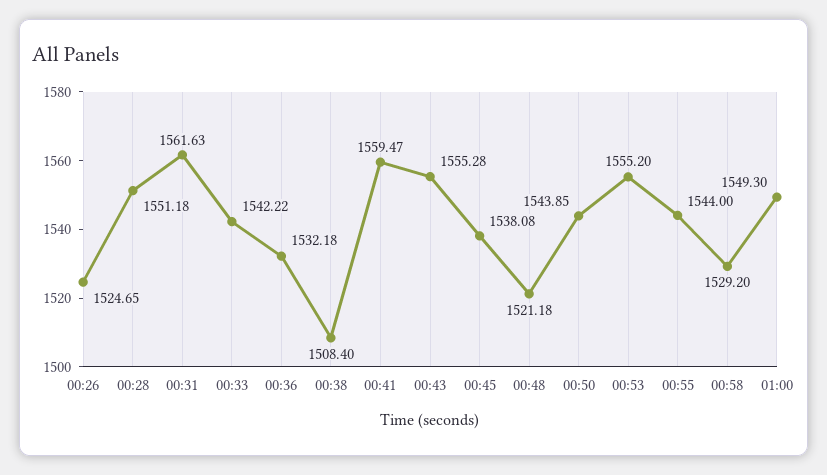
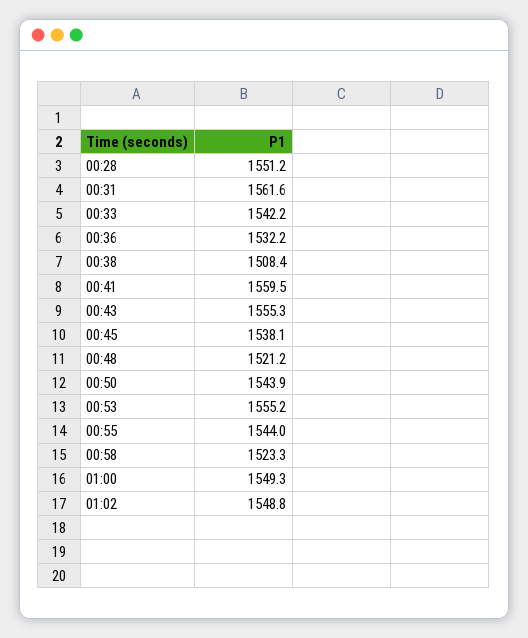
00:26: 1524.65 -> none
00:58: 1529.2 -> 1523.3
01:02: none -> 1548.8

